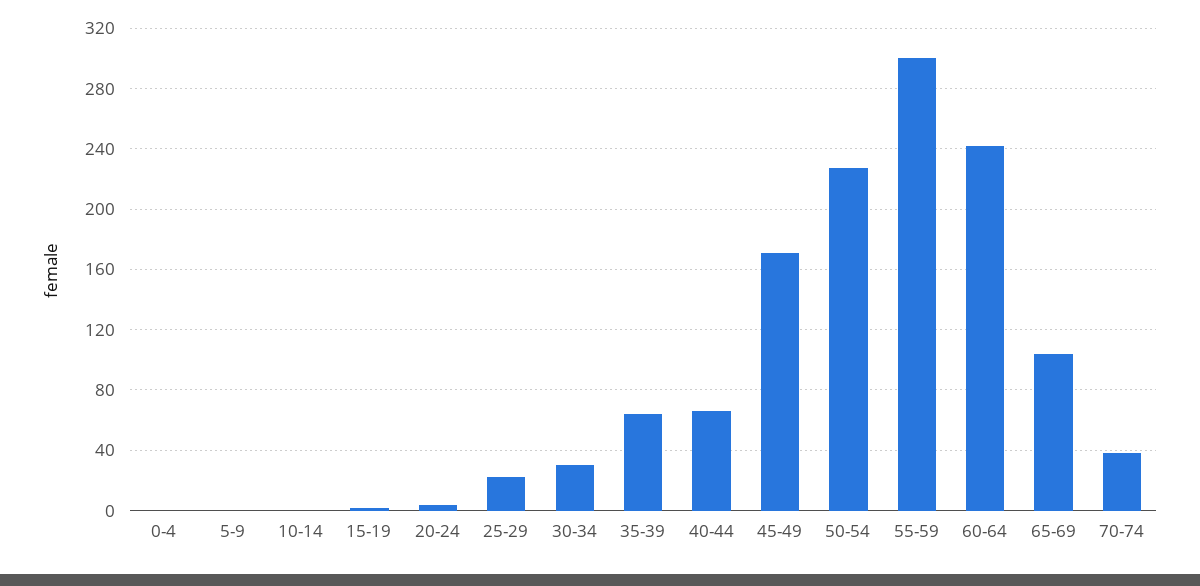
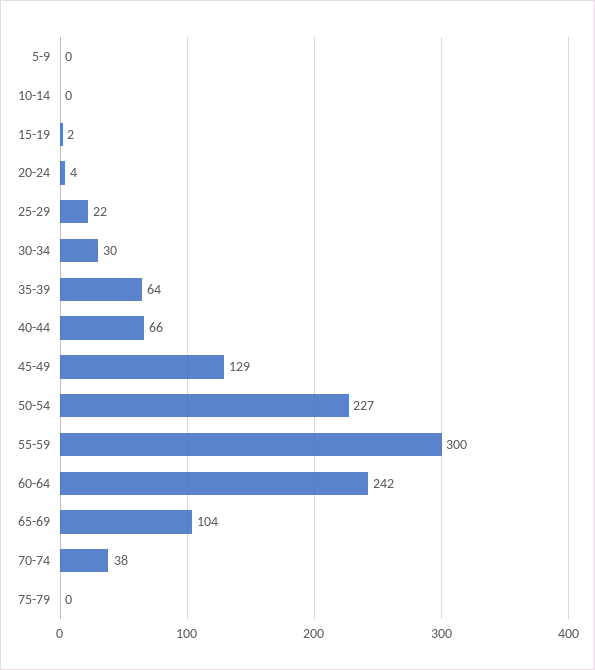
0-4: 0 -> none
45-49: 170 -> 129
75-79: none -> 0

